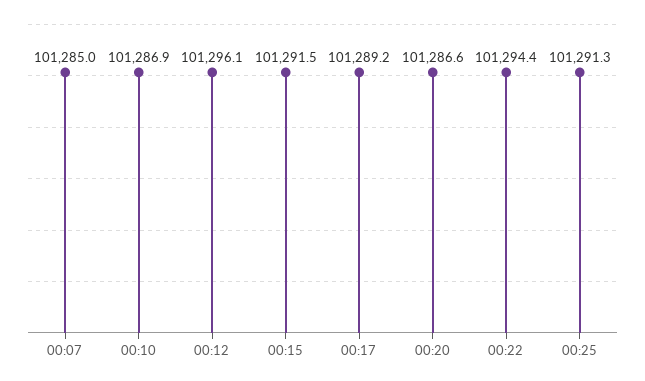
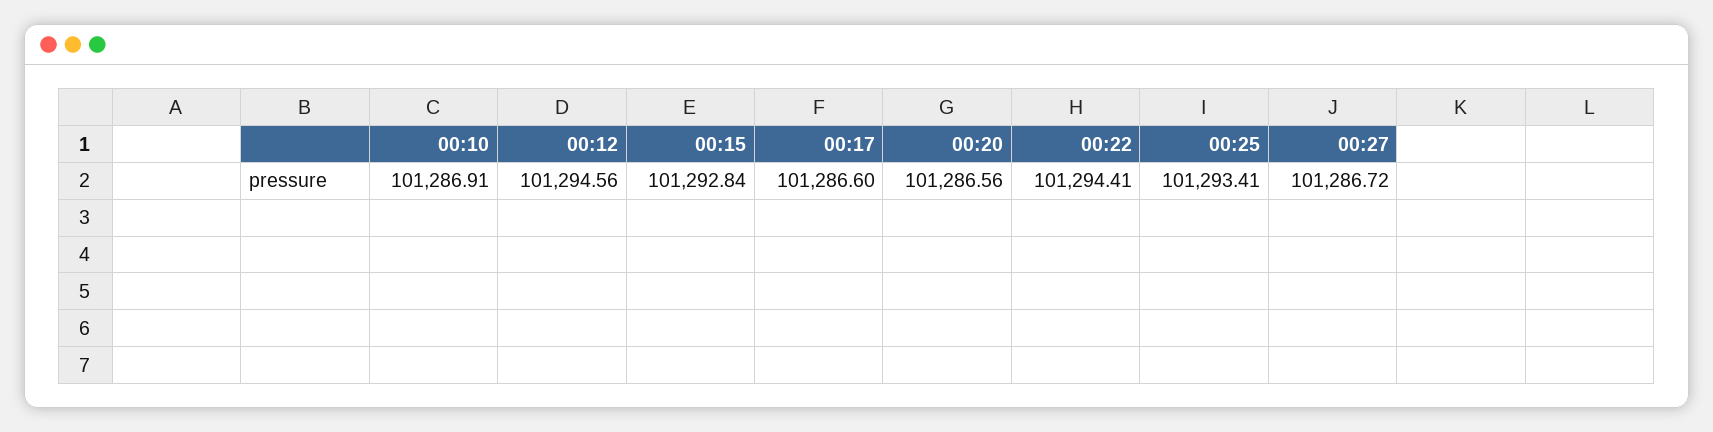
00:07: 101285 -> none
00:12: 101296.1 -> 101294.56
00:15: 101291.5 -> 101292.84
00:17: 101289.2 -> 101286.6
00:25: 101291.3 -> 101293.41
00:27: none -> 101286.72

